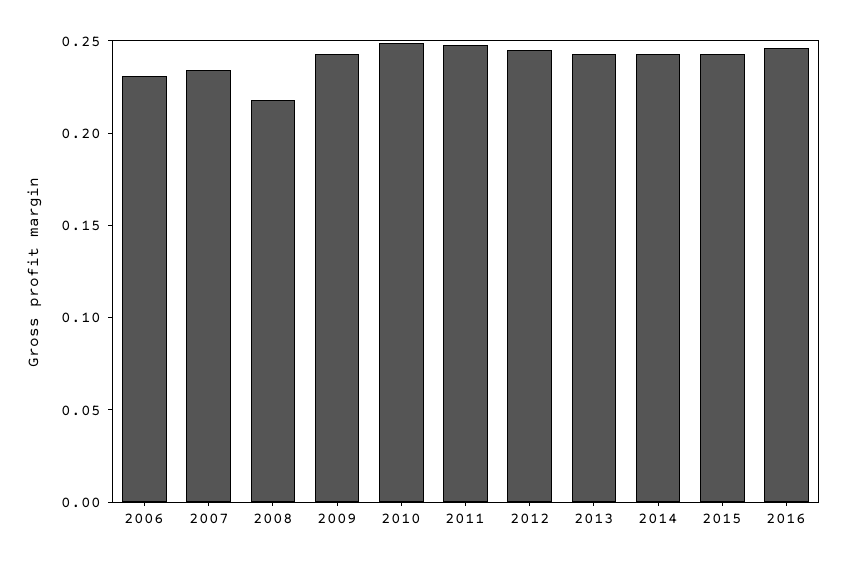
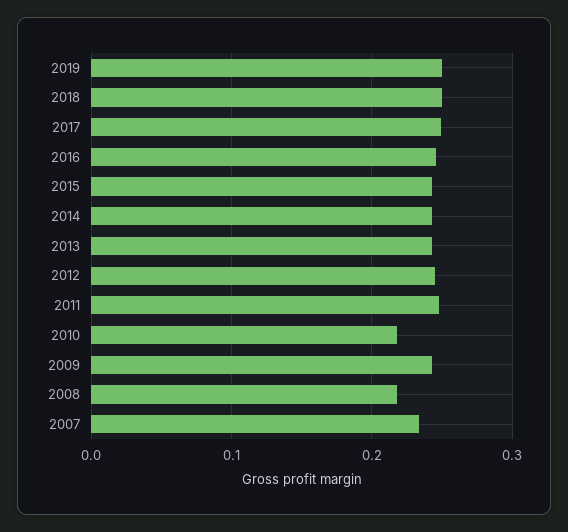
2006: 0.23 -> none
2010: 0.25 -> 0.22
2019: none -> 0.25
2018: none -> 0.25
2017: none -> 0.25

